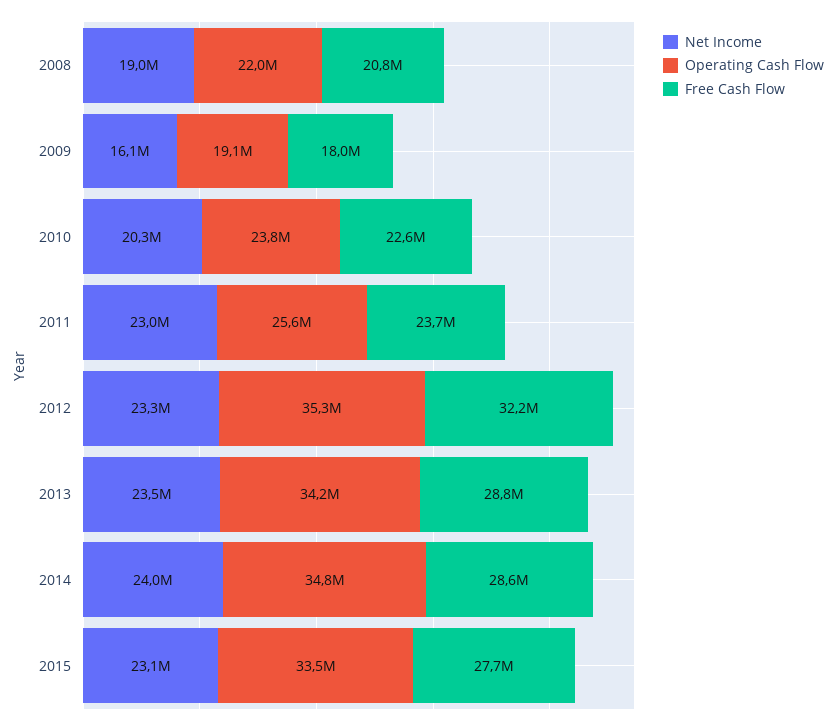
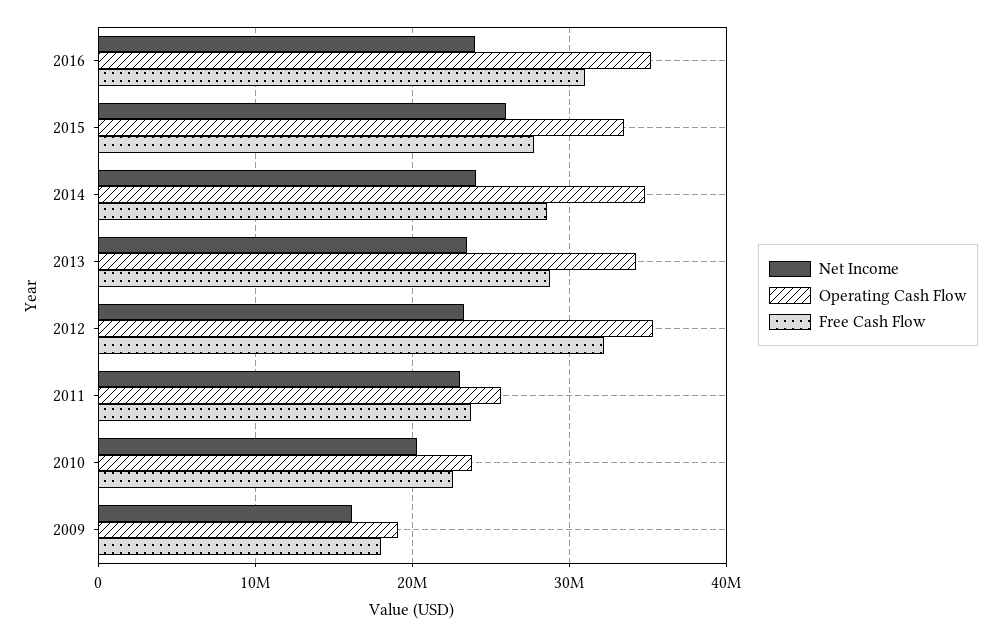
Net Income, 2008: 19000000 -> none
Operating Cash Flow, 2008: 22000000 -> none
Free Cash Flow, 2008: 20800000 -> none
Net Income, 2015: 23100000 -> 26000000
Net Income, 2016: none -> 24000000
Operating Cash Flow, 2016: none -> 35000000
Free Cash Flow, 2016: none -> 31000000

